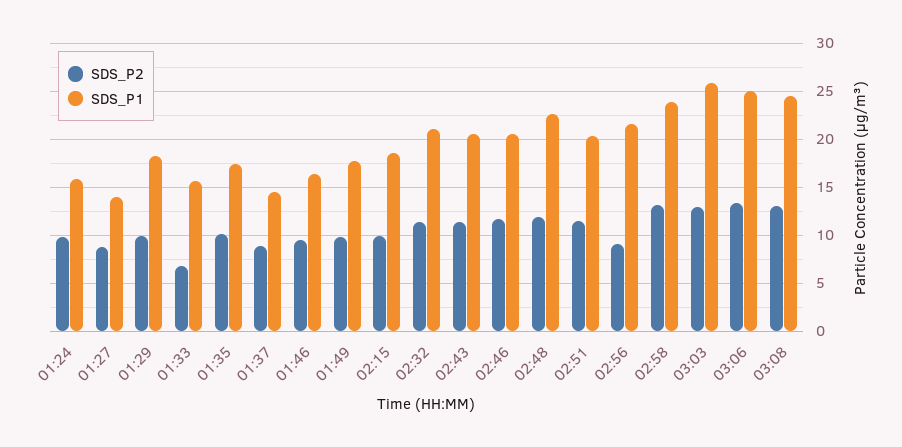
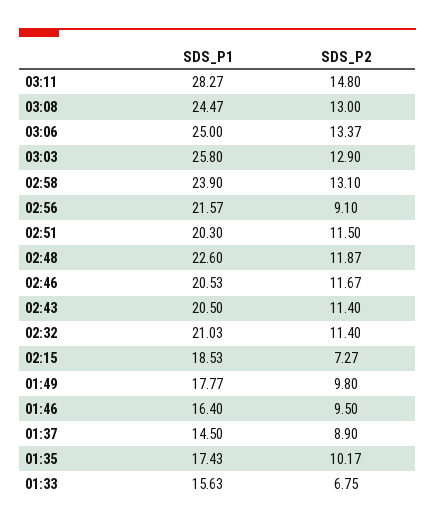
SDS_P2, 01:24: 10 -> none
SDS_P1, 01:24: 16 -> none
SDS_P2, 01:27: 9 -> none
SDS_P1, 01:27: 14 -> none
SDS_P2, 01:29: 10 -> none
SDS_P1, 01:29: 18 -> none
SDS_P2, 02:15: 10 -> 7.27
SDS_P1, 03:11: none -> 28.27
SDS_P2, 03:11: none -> 14.8

